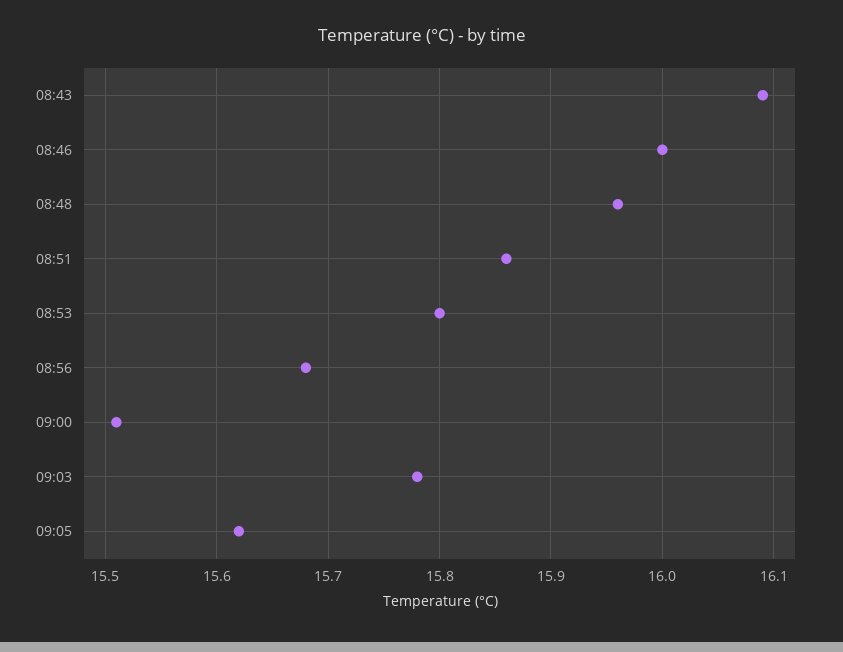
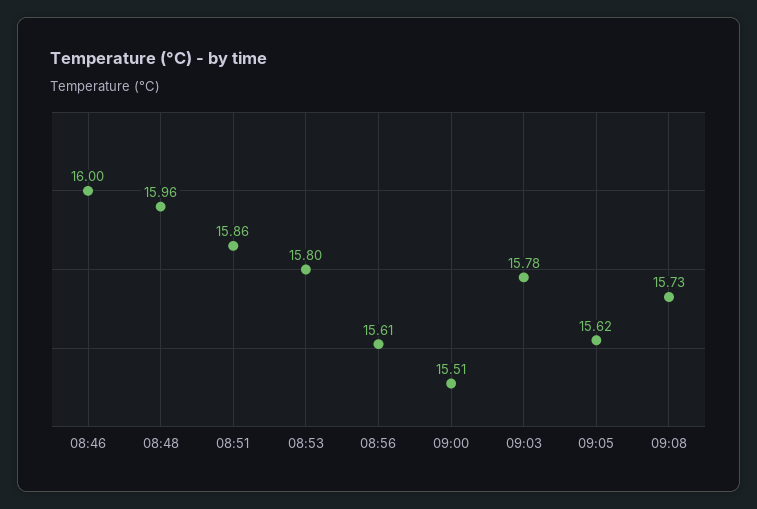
08:43: 16.09 -> none
08:56: 15.68 -> 15.61
09:08: none -> 15.73

